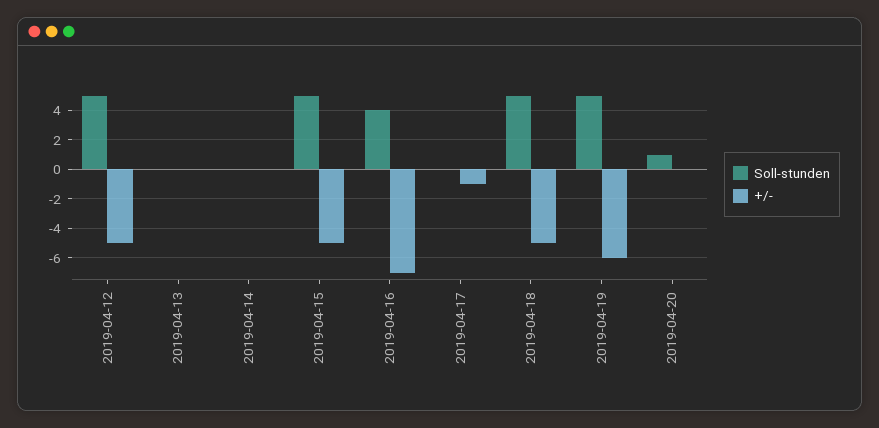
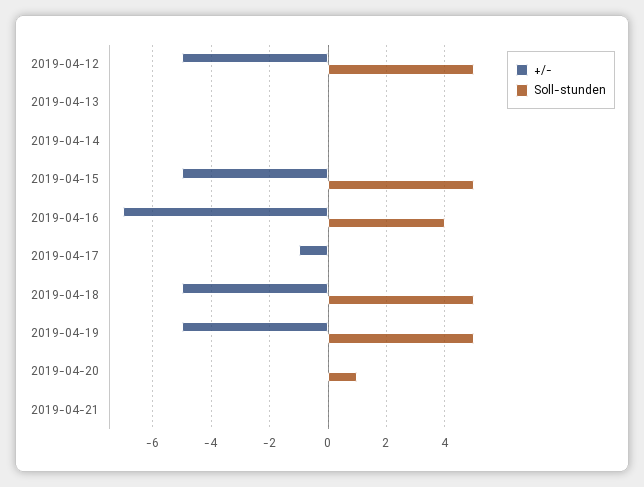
+/-, 2019-04-19: -6 -> -5
+/-, 2019-04-21: none -> 0
Soll-stunden, 2019-04-21: none -> 0

